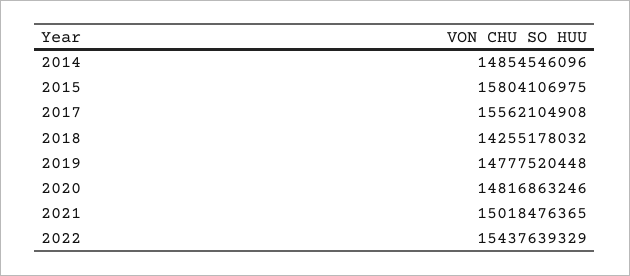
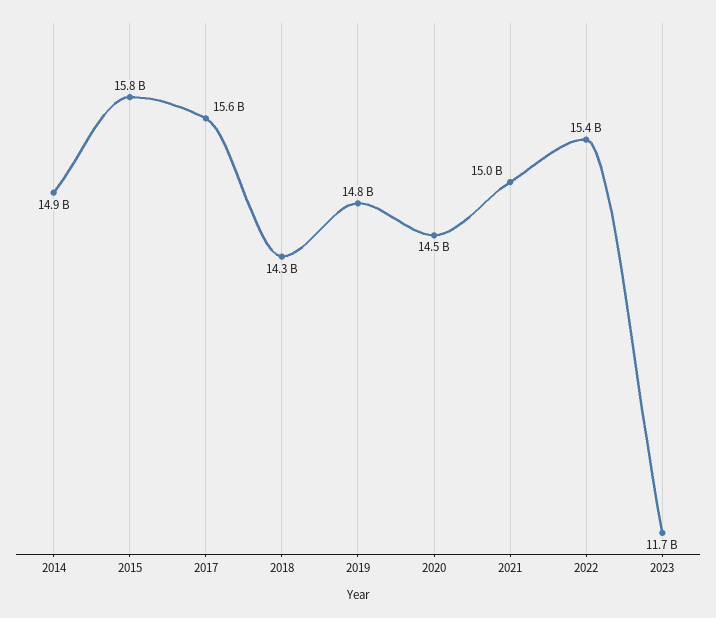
2020: 14816863246 -> 14500000000
2023: none -> 11700000000

